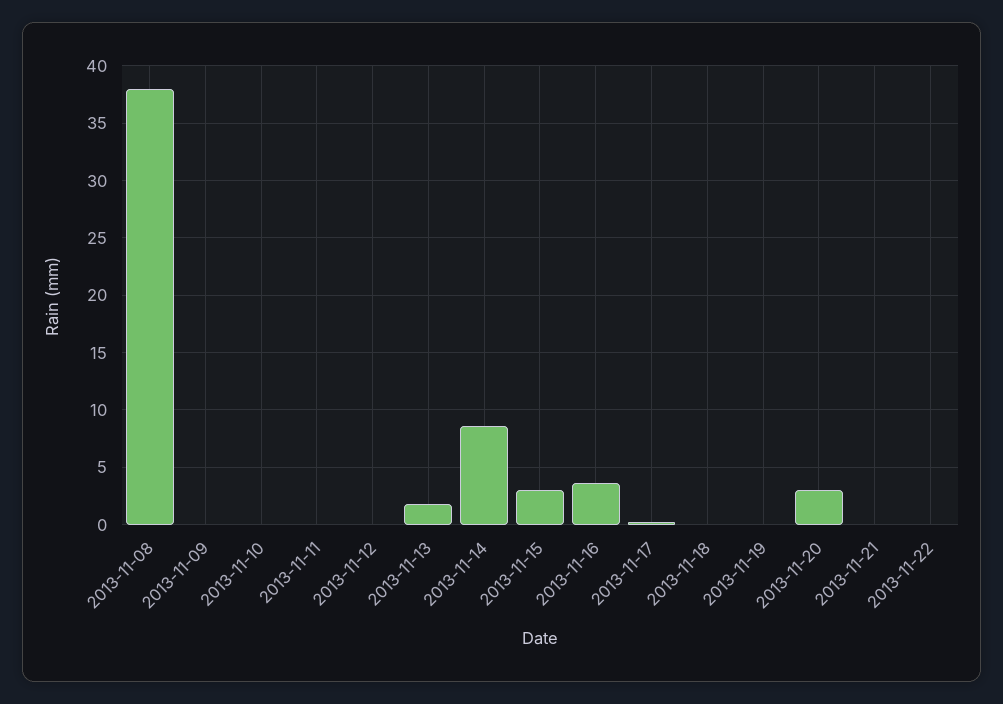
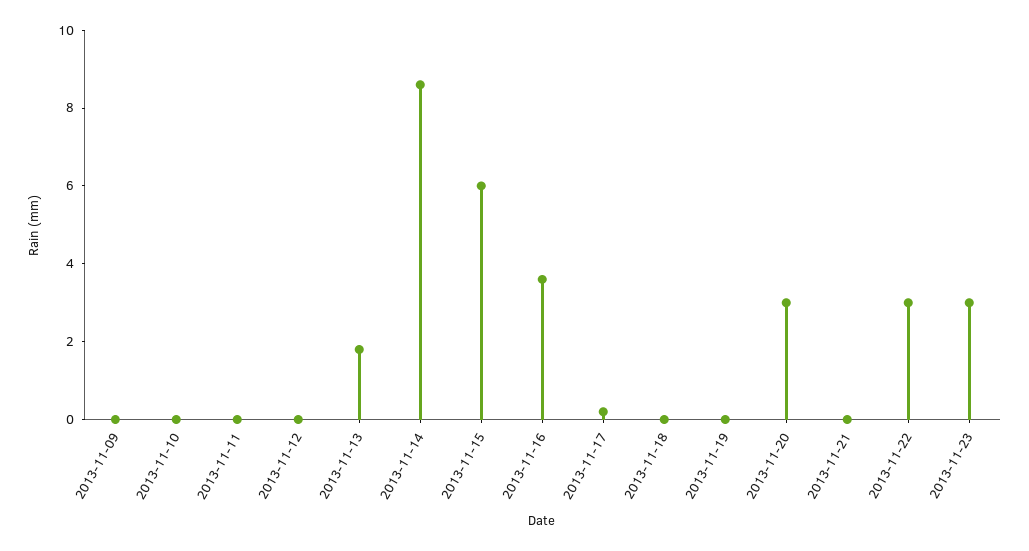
2013-11-08: 38 -> none
2013-11-15: 3 -> 6
2013-11-22: 0 -> 3
2013-11-23: none -> 3

